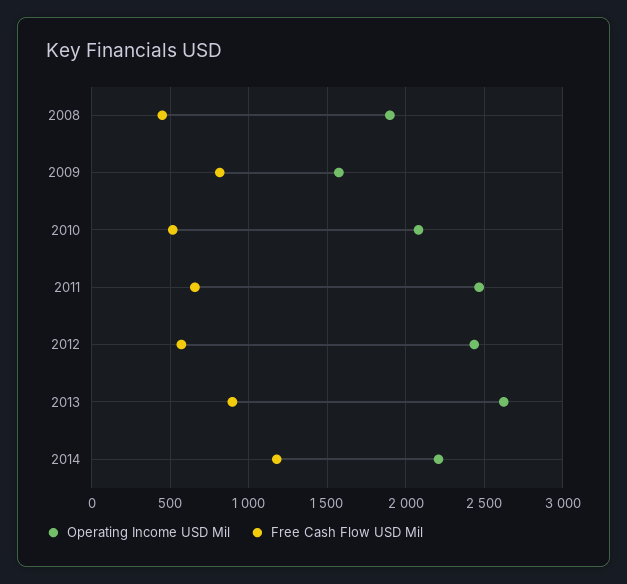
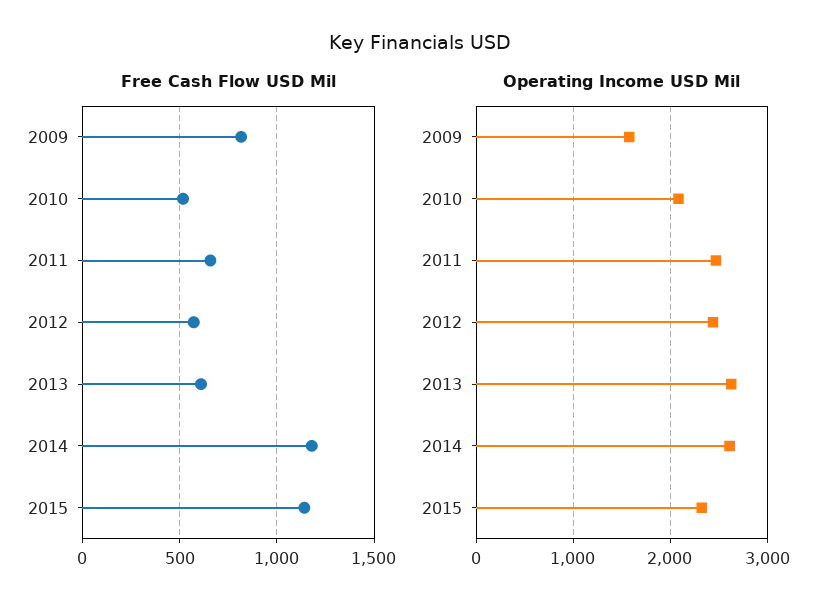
Operating Income USD Mil, 2008: 1900 -> none
Free Cash Flow USD Mil, 2008: 450 -> none
Free Cash Flow USD Mil, 2013: 900 -> 600
Operating Income USD Mil, 2014: 2200 -> 2600
Free Cash Flow USD Mil, 2015: none -> 1150
Operating Income USD Mil, 2015: none -> 2300

